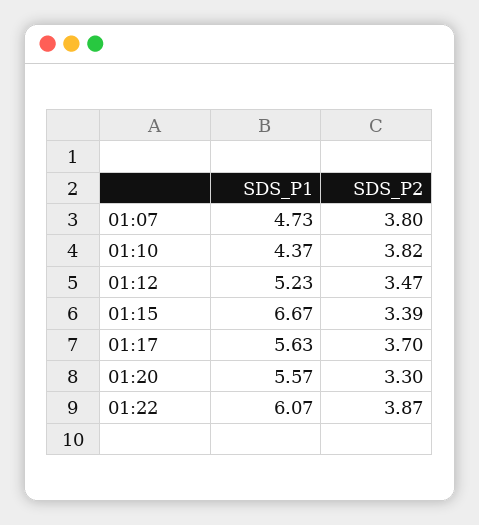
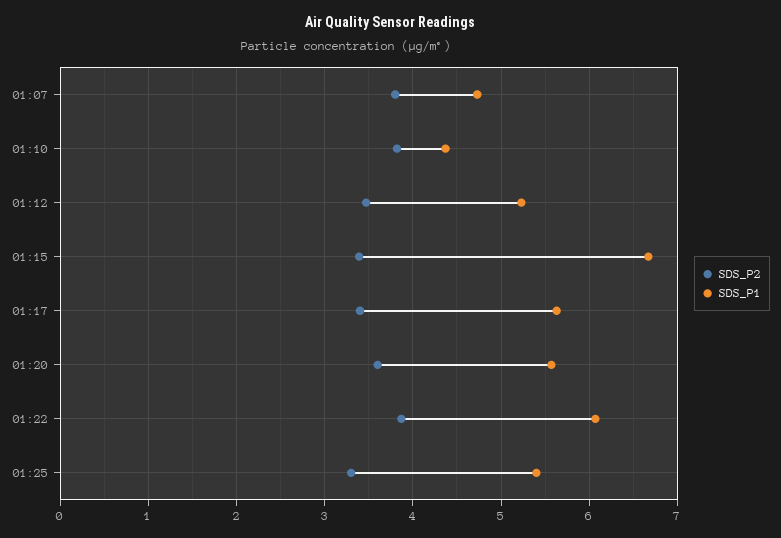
SDS_P2, 01:17: 3.7 -> 3.4
SDS_P2, 01:20: 3.3 -> 3.6
SDS_P2, 01:25: none -> 3.3
SDS_P1, 01:25: none -> 5.4

